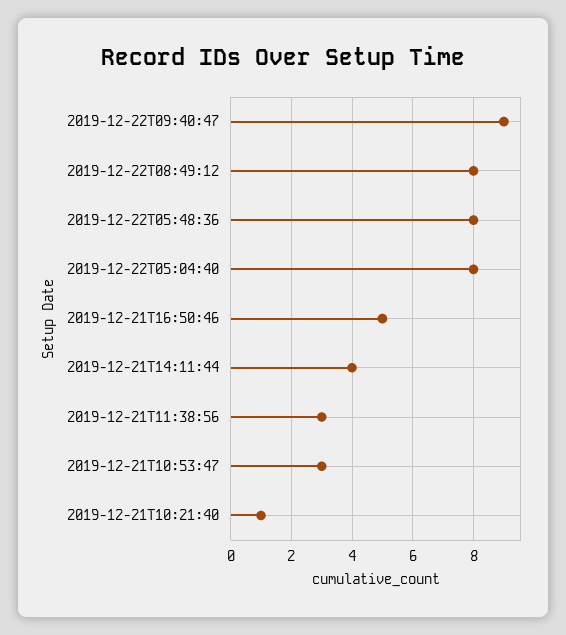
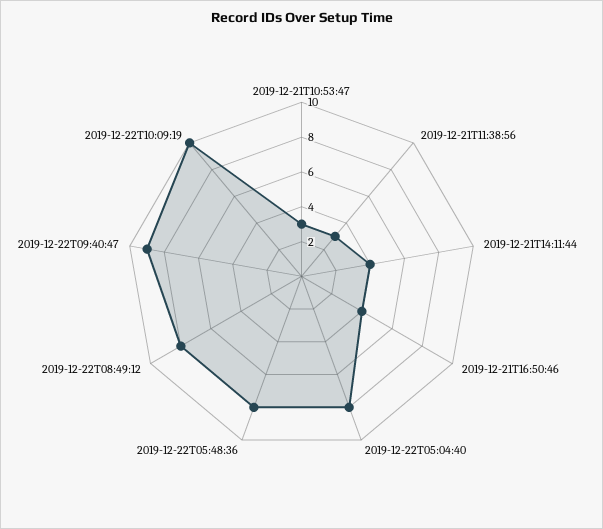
2019-12-21T16:50:46: 5 -> 4
2019-12-21T10:21:40: 1 -> none
2019-12-22T10:09:19: none -> 10

